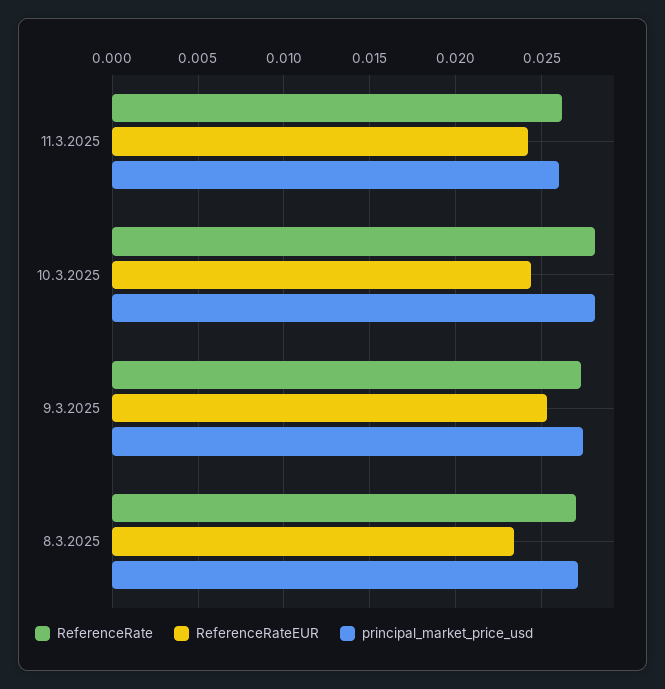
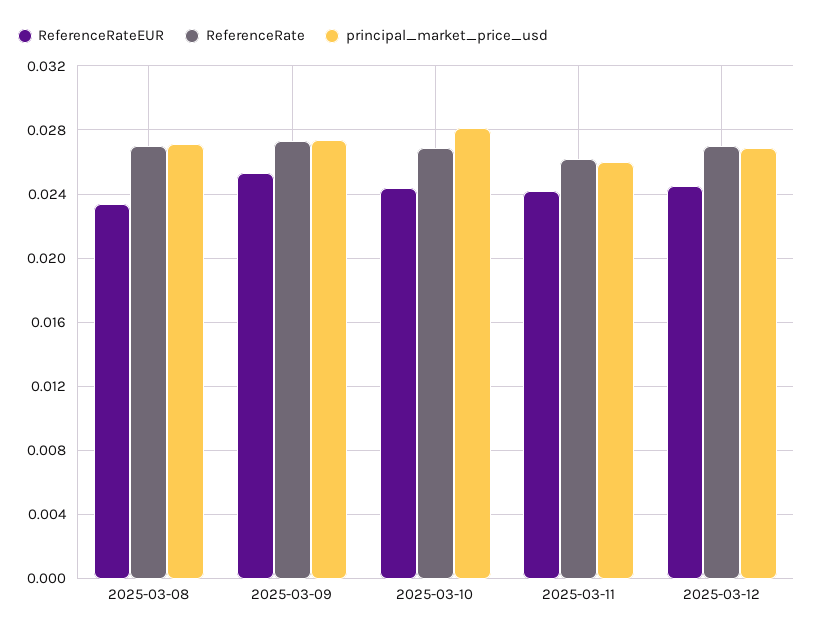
ReferenceRate, 10.3.2025: 0.028 -> 0.027
ReferenceRateEUR, 2025-03-12: none -> 0.0245
ReferenceRate, 2025-03-12: none -> 0.027
principal_market_price_usd, 2025-03-12: none -> 0.027

